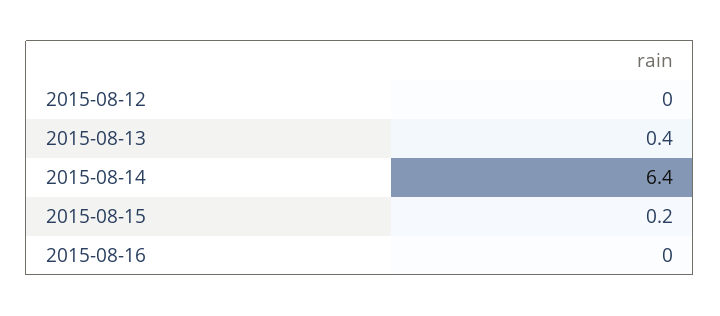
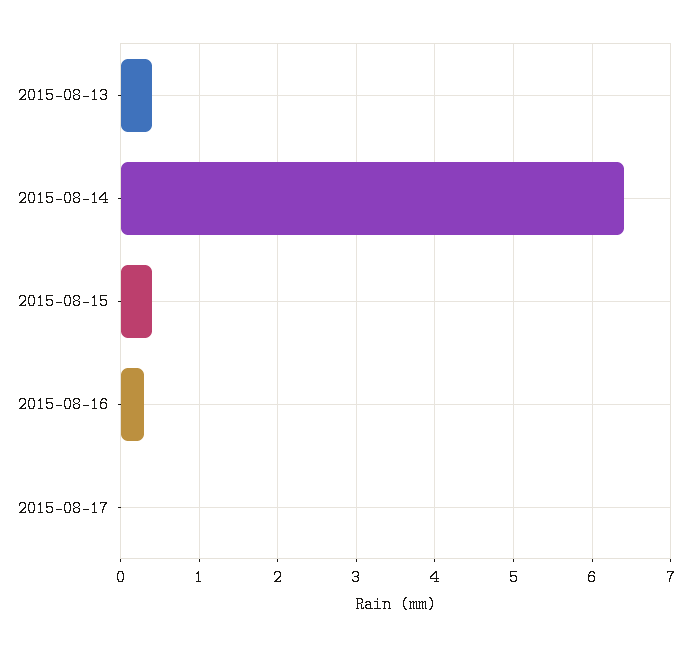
2015-08-12: 0 -> none
2015-08-15: 0.2 -> 0.4
2015-08-16: 0 -> 0.3
2015-08-17: none -> 0

